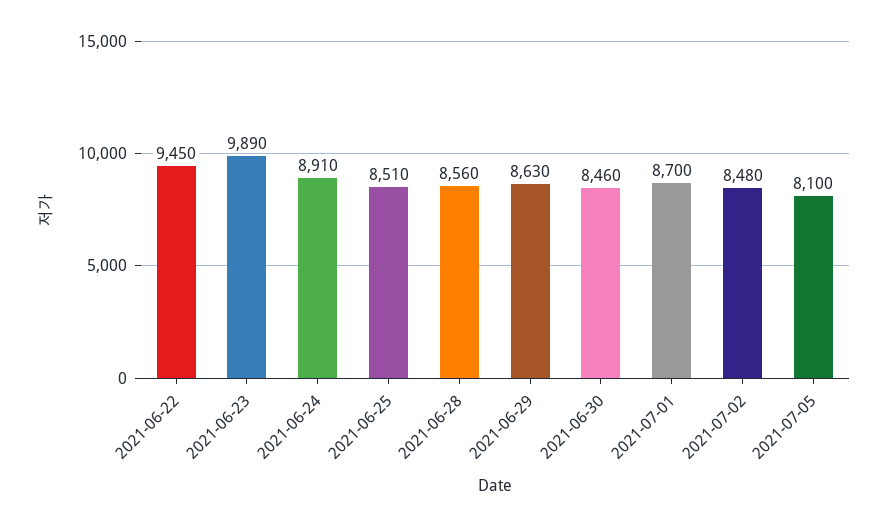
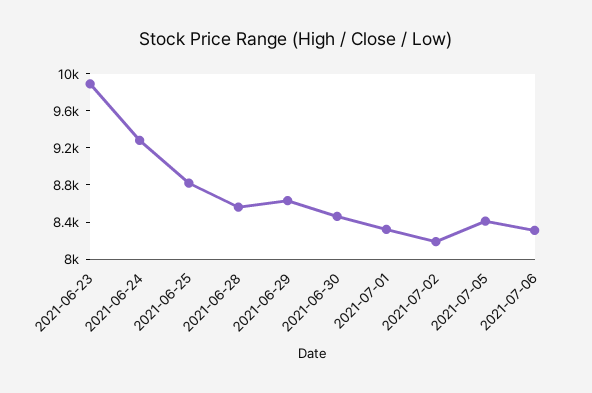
2021-06-22: 9450 -> none
2021-06-24: 8910 -> 9300
2021-06-25: 8510 -> 8800
2021-07-01: 8700 -> 8300
2021-07-02: 8480 -> 8200
2021-07-05: 8100 -> 8400
2021-07-06: none -> 8300

